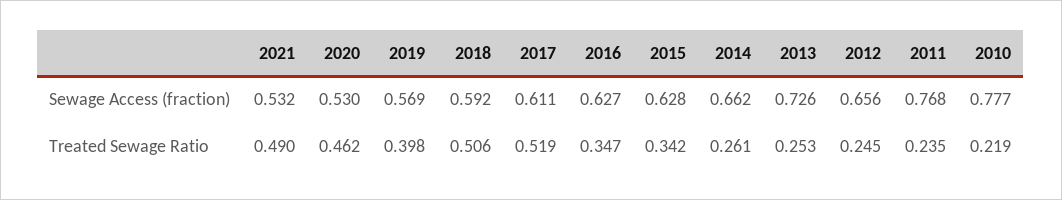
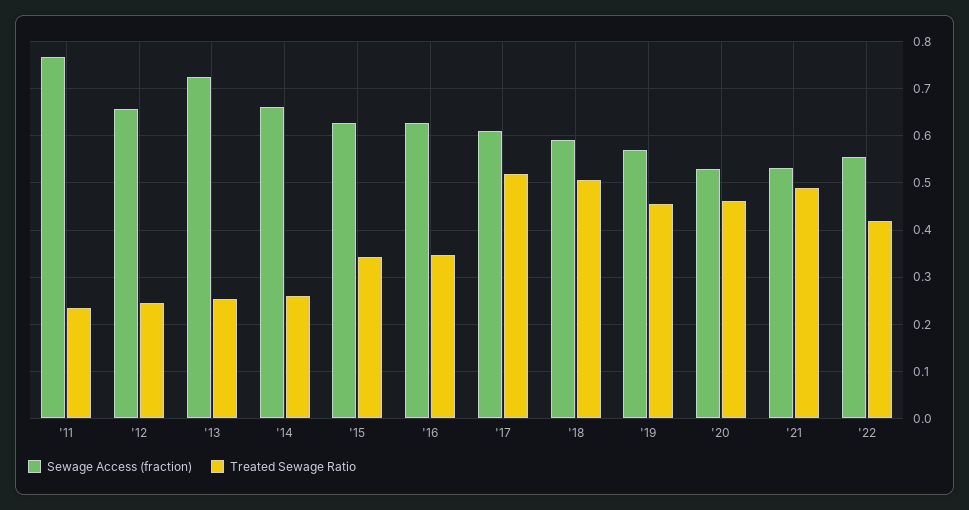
Sewage Access (fraction), 2010: 0.777 -> none
Treated Sewage Ratio, 2019: 0.398 -> 0.46
Treated Sewage Ratio, 2010: 0.219 -> none
Sewage Access (fraction), '22: none -> 0.56
Treated Sewage Ratio, '22: none -> 0.42

